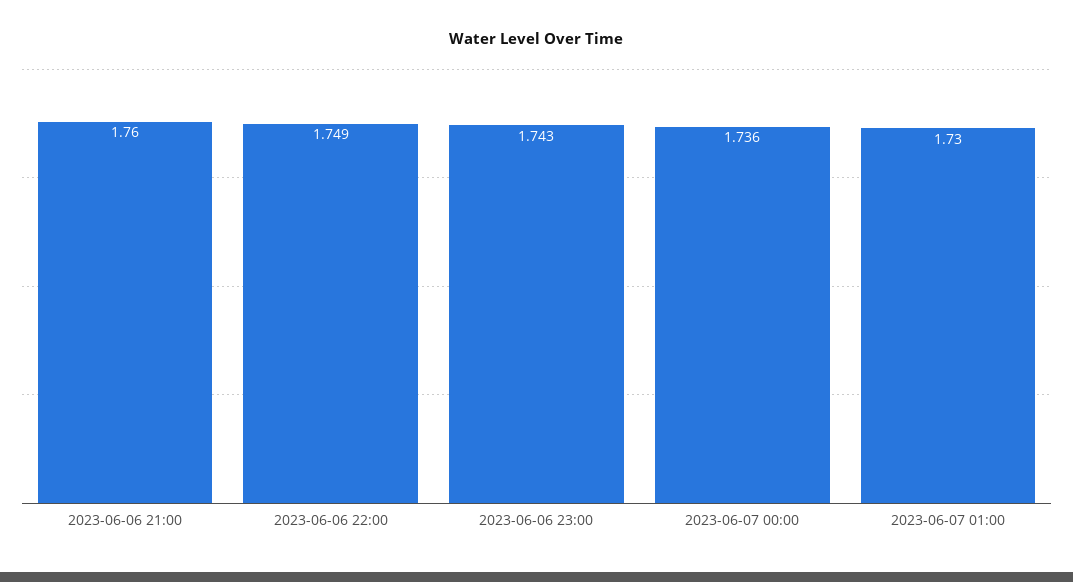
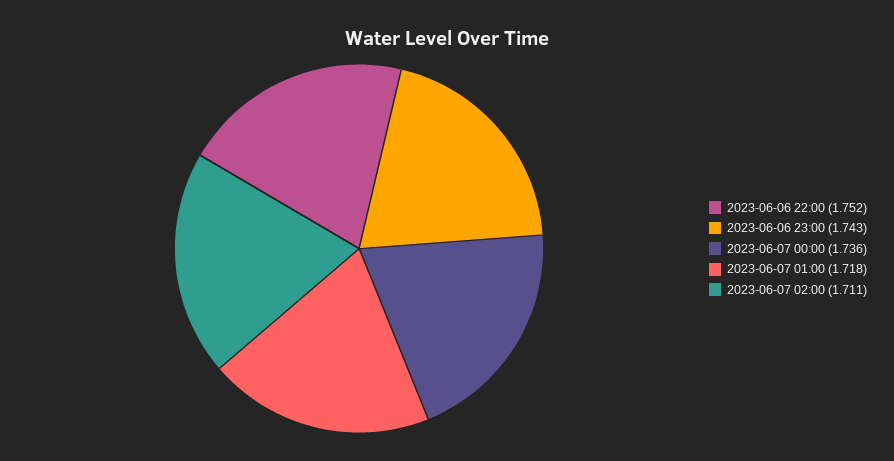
2023-06-06 21:00: 1.76 -> none
2023-06-06 22:00: 1.749 -> 1.752
2023-06-07 01:00: 1.73 -> 1.718
2023-06-07 02:00: none -> 1.711

